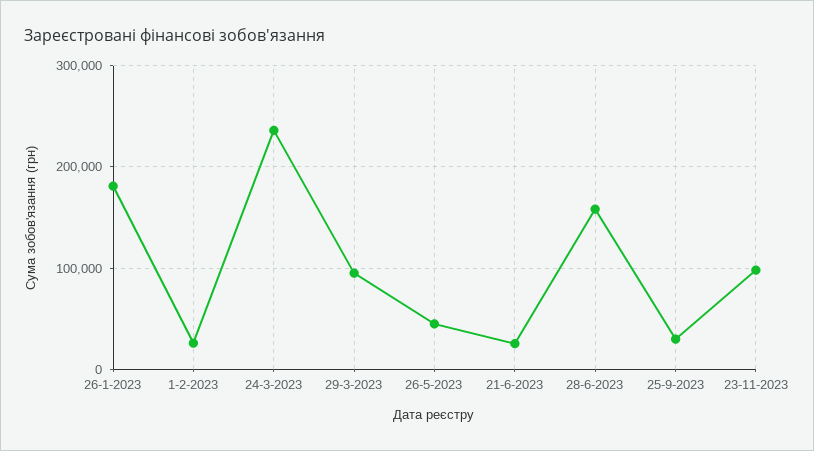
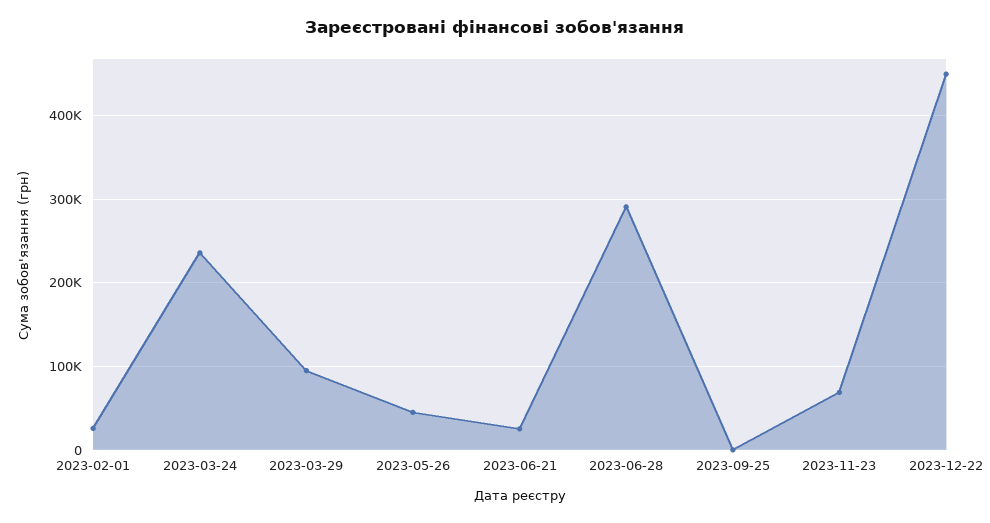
26-1-2023: 180000 -> none
28-6-2023: 160000 -> 290000
25-9-2023: 30000 -> 0
23-11-2023: 100000 -> 70000
2023-12-22: none -> 450000

